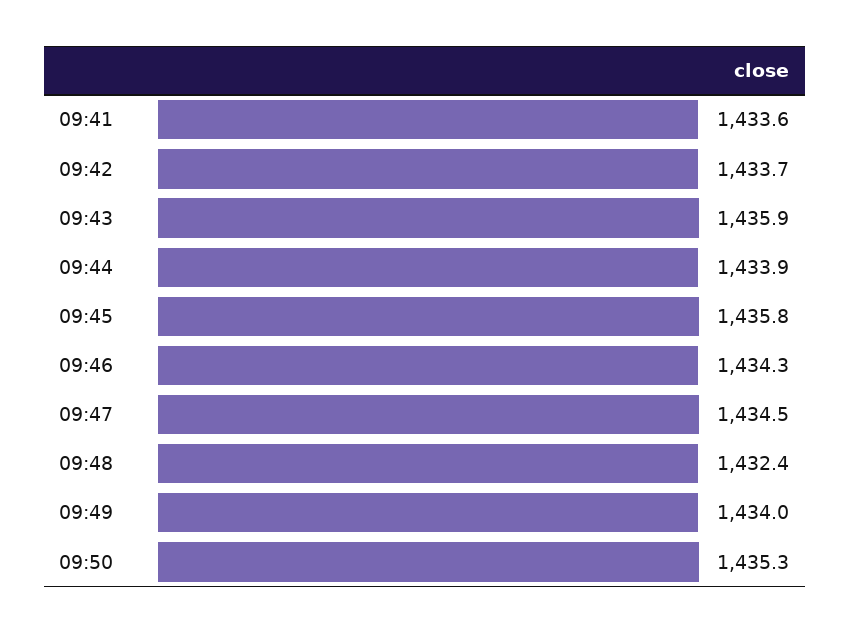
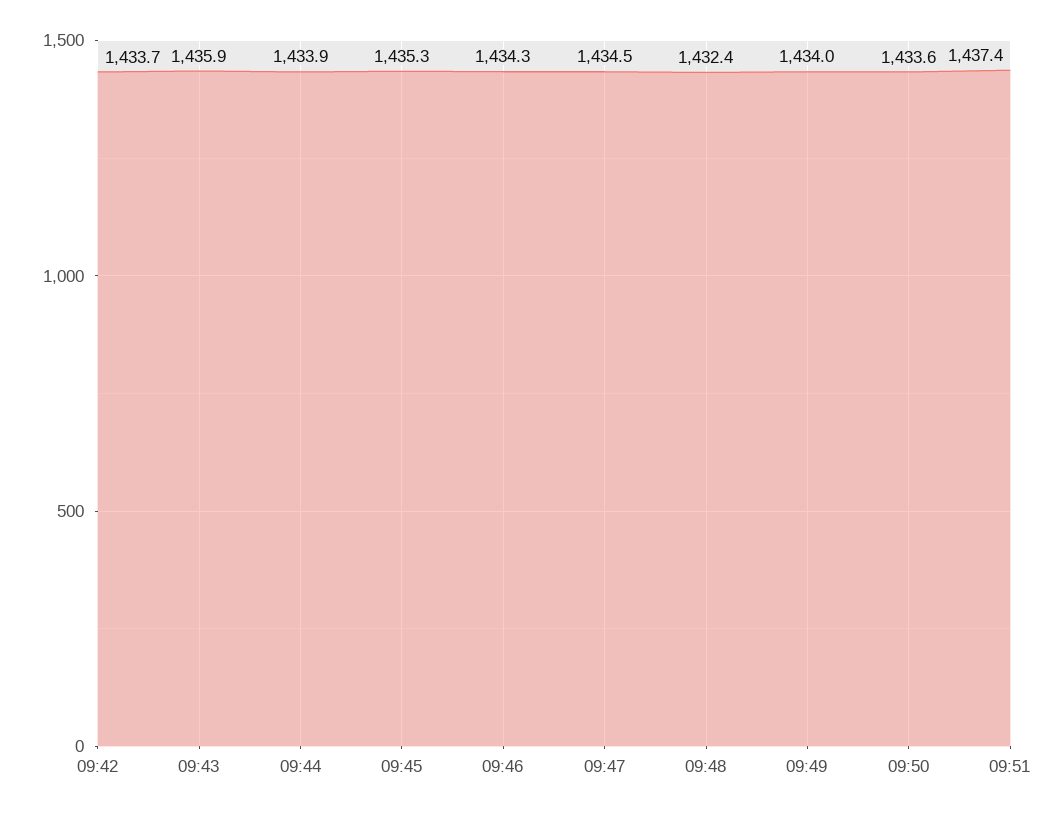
09:41: 1433.6 -> none
09:45: 1435.8 -> 1435.3
09:50: 1435.3 -> 1433.6
09:51: none -> 1437.4

